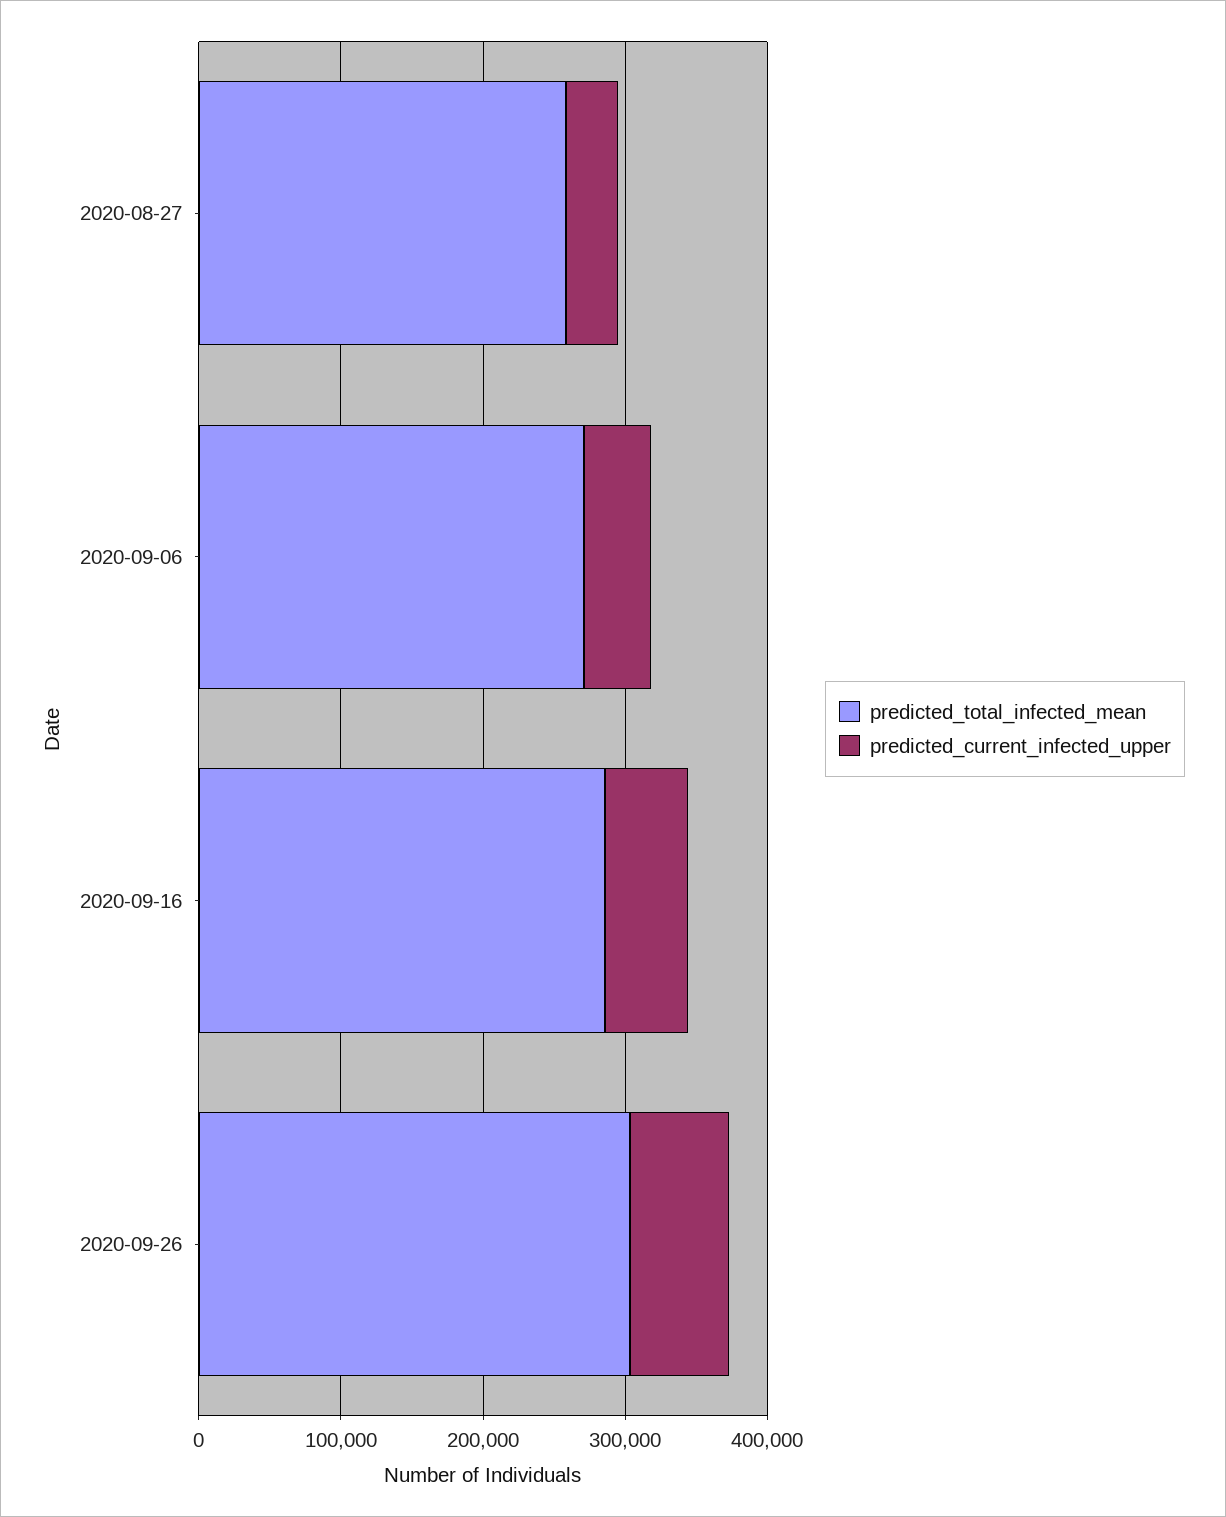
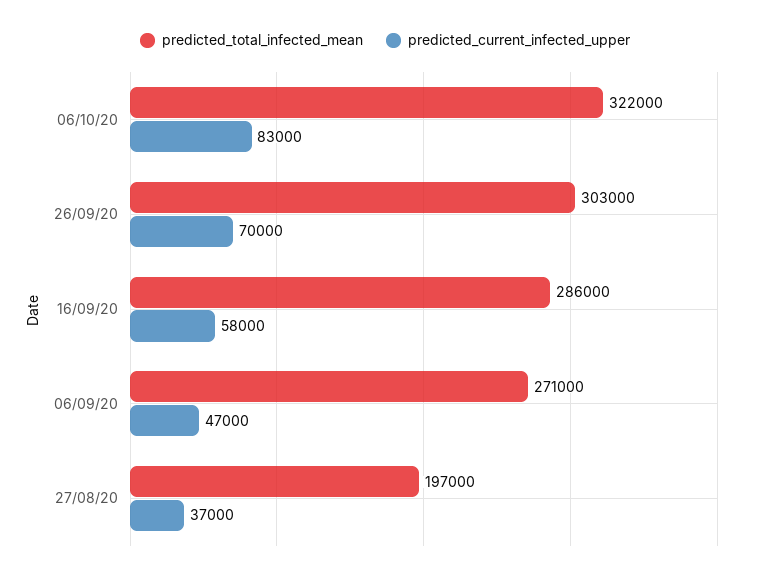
predicted_total_infected_mean, 2020-08-27: 260000 -> 197000
predicted_total_infected_mean, 06/10/20: none -> 322000
predicted_current_infected_upper, 06/10/20: none -> 83000

